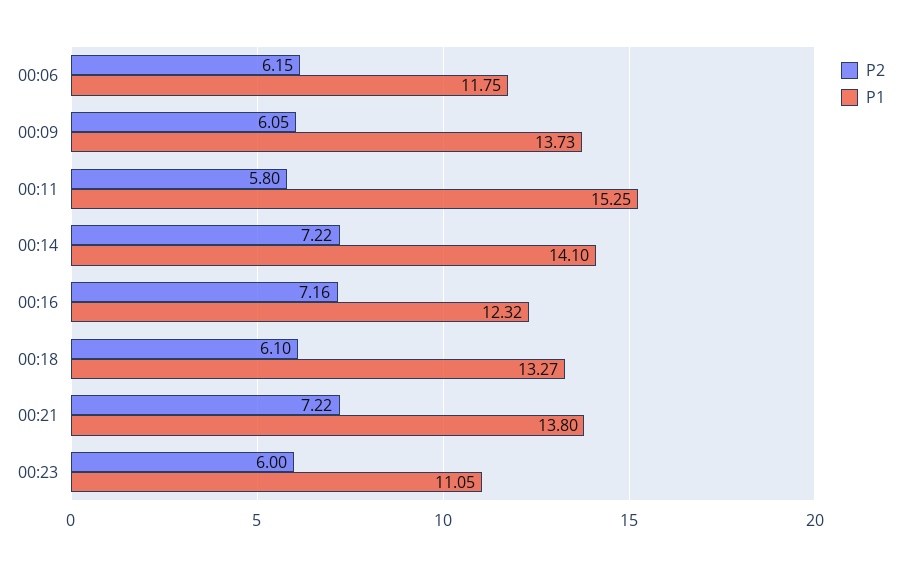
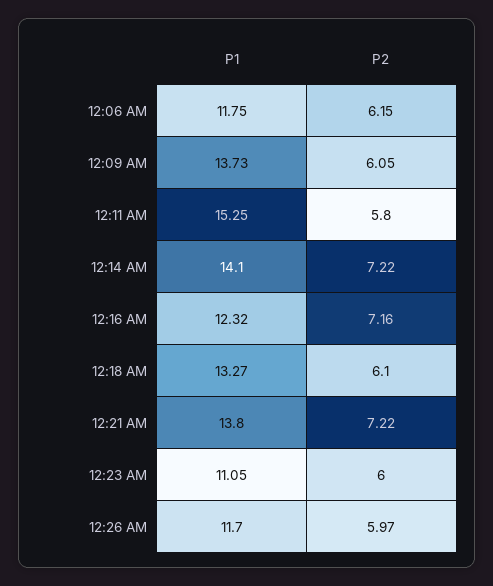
P1, 12:26 AM: none -> 11.7
P2, 12:26 AM: none -> 5.97

